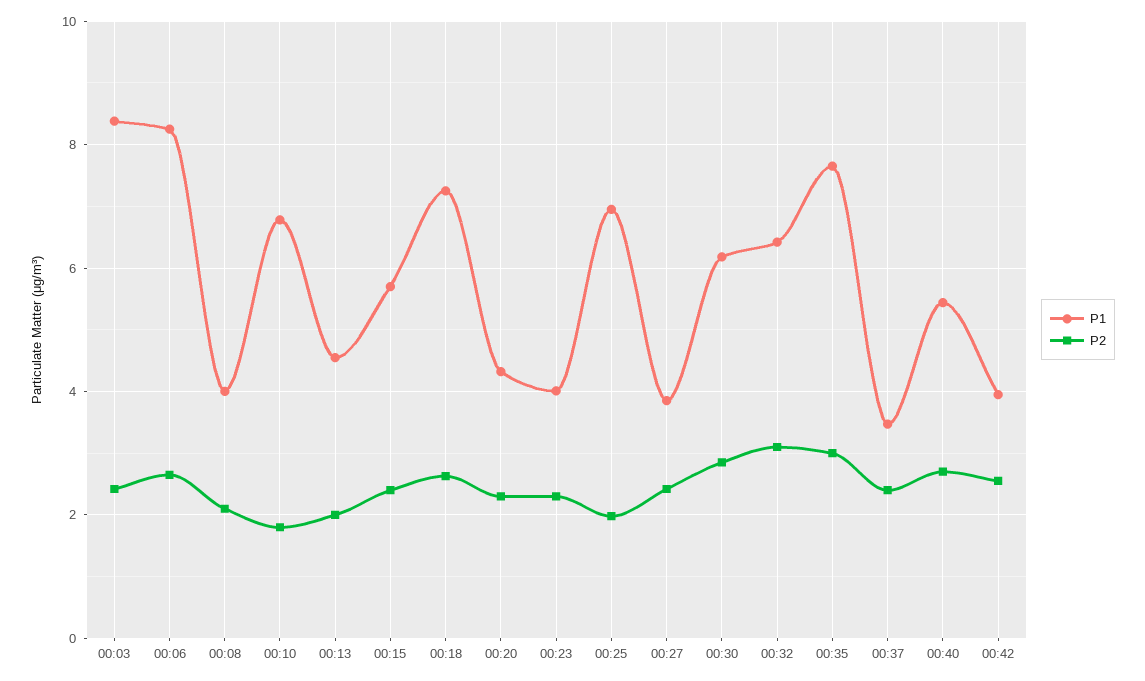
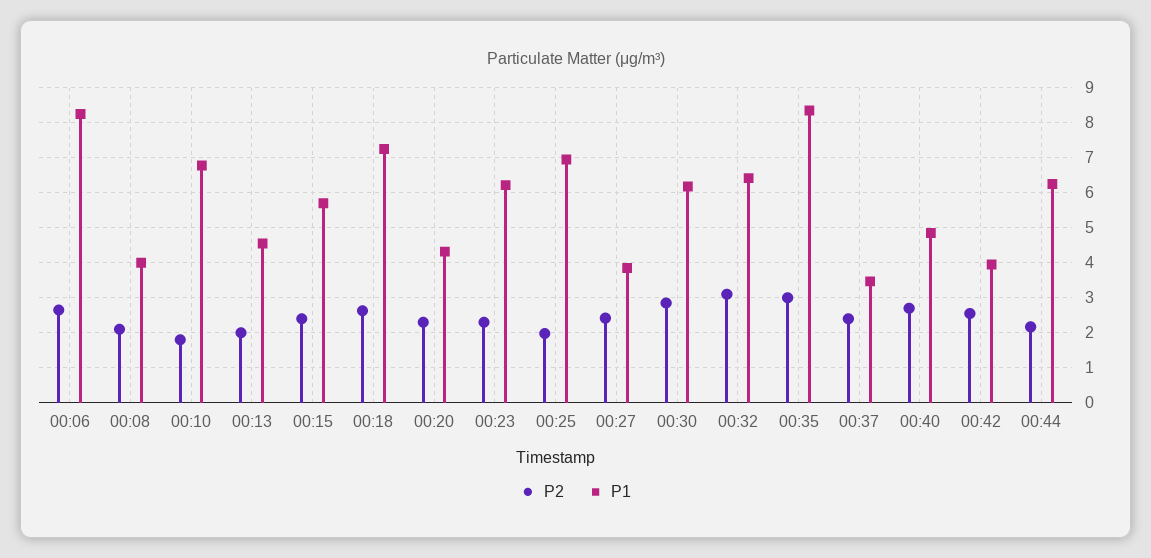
P1, 00:03: 8.4 -> none
P2, 00:03: 2.4 -> none
P1, 00:23: 4 -> 6.2
P1, 00:35: 7.6 -> 8.4
P1, 00:40: 5.4 -> 4.8
P2, 00:44: none -> 2.2
P1, 00:44: none -> 6.2

